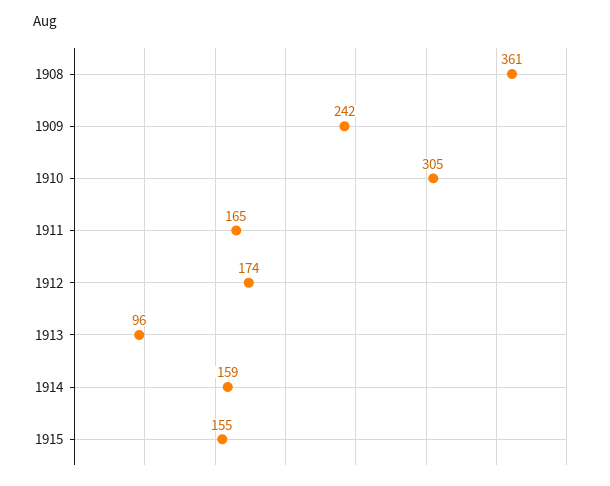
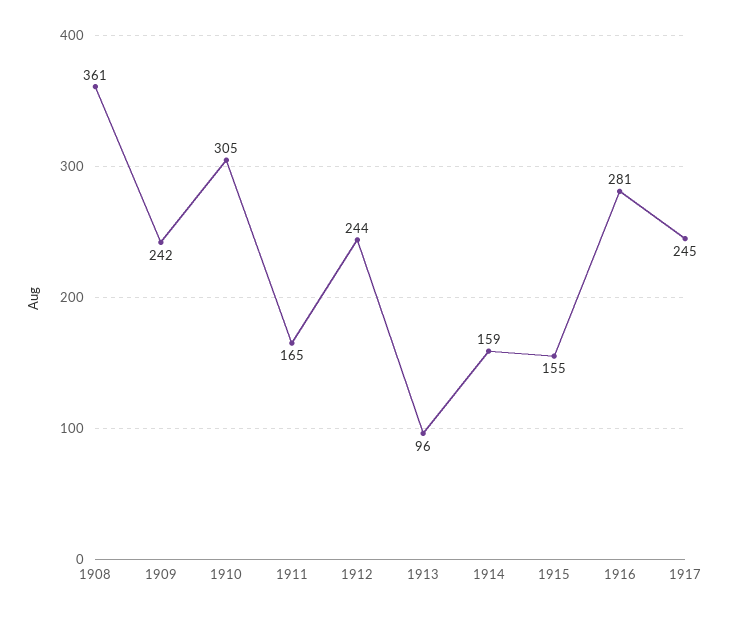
1912: 174 -> 244
1916: none -> 281
1917: none -> 245

